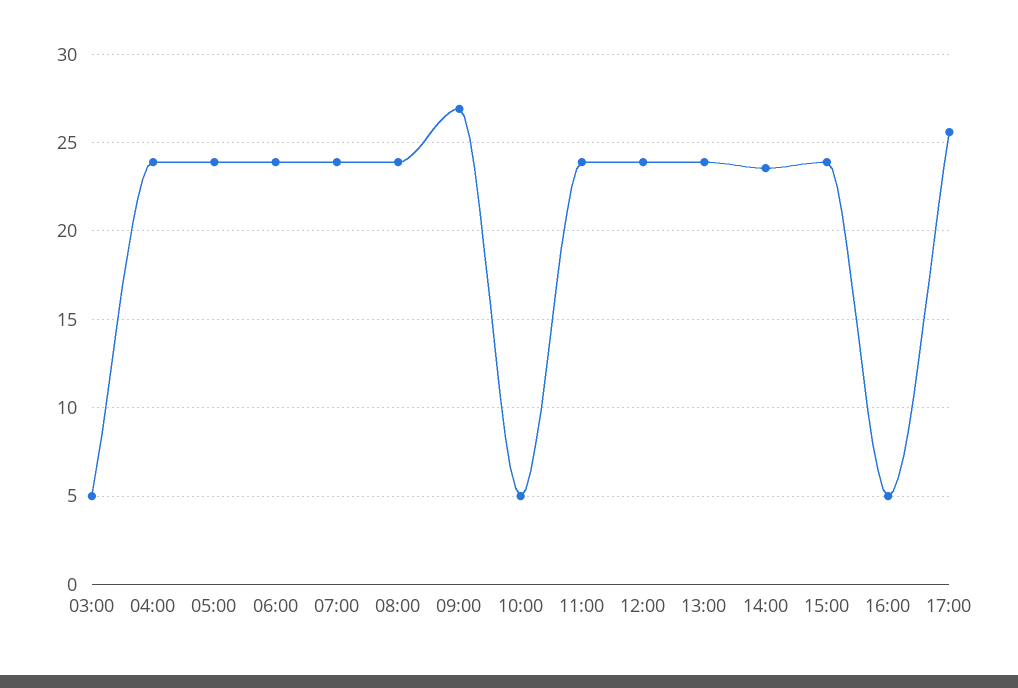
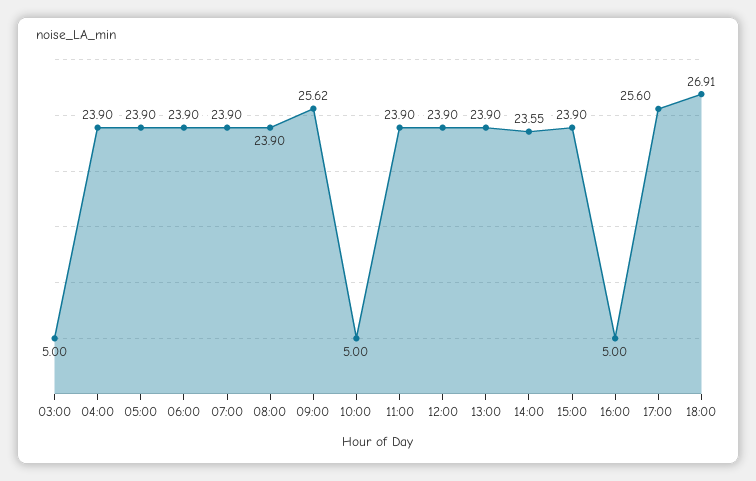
09:00: 27 -> 25.62
18:00: none -> 26.91

